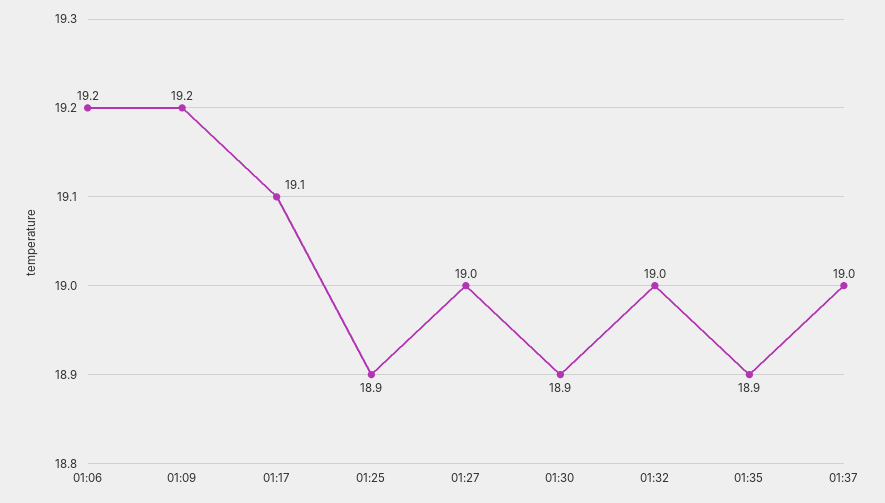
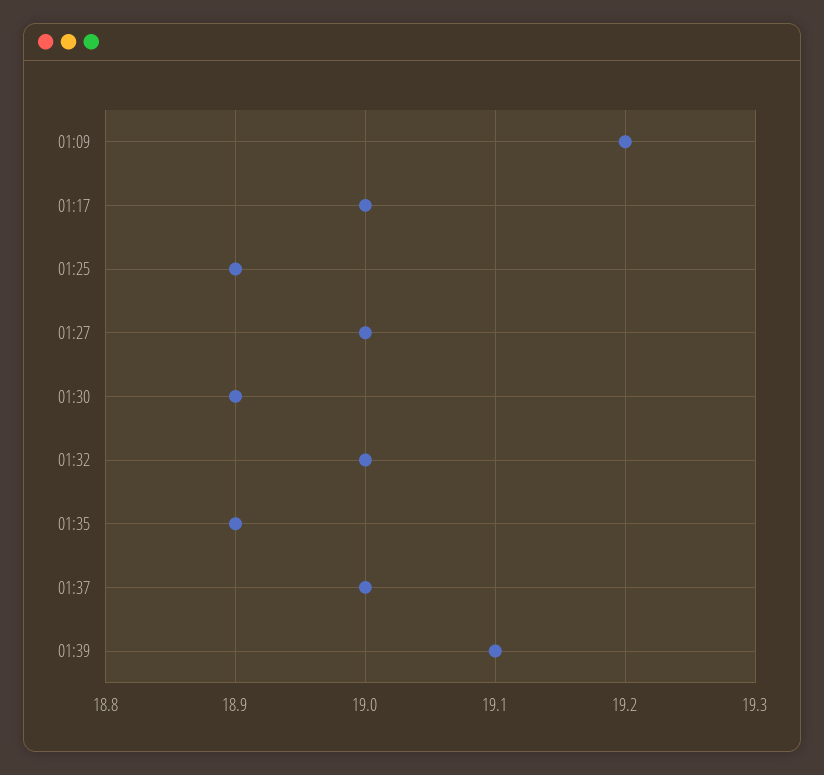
01:06: 19.2 -> none
01:17: 19.1 -> 19
01:39: none -> 19.1

